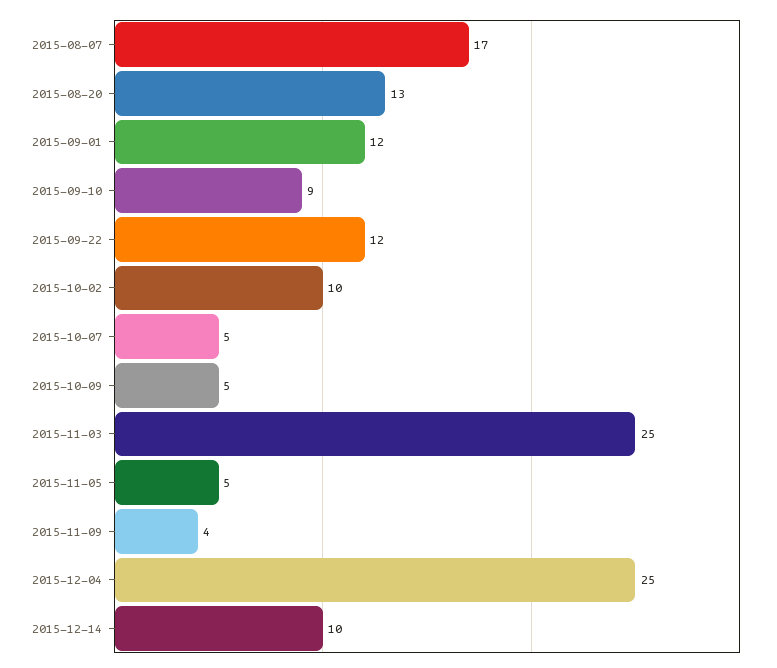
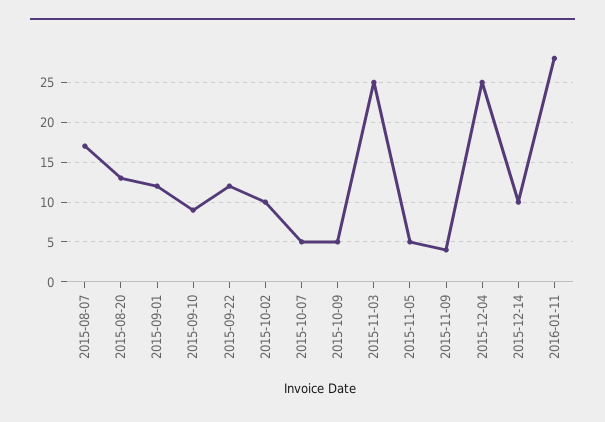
2016-01-11: none -> 28

